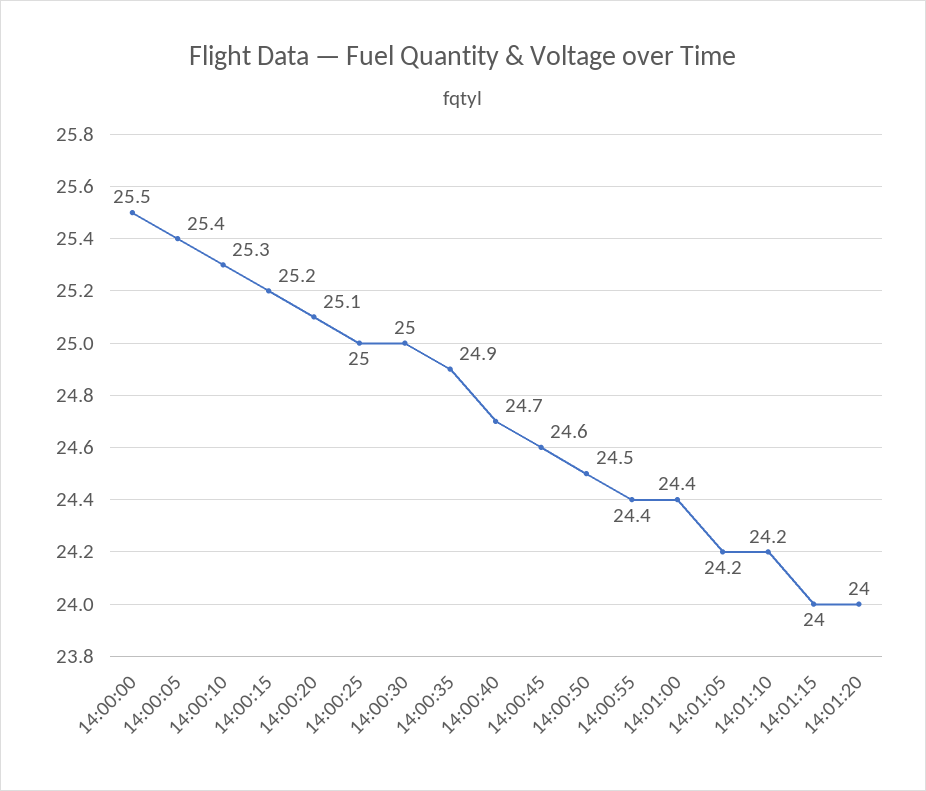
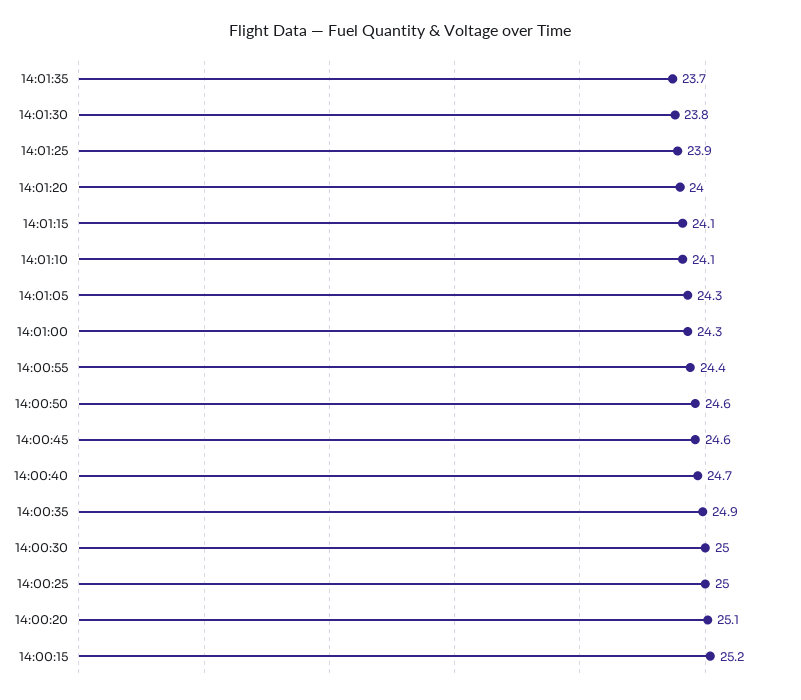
14:00:00: 25.5 -> none
14:00:05: 25.4 -> none
14:00:10: 25.3 -> none
14:00:50: 24.5 -> 24.6
14:01:00: 24.4 -> 24.3
14:01:05: 24.2 -> 24.3
14:01:10: 24.2 -> 24.1
14:01:15: 24 -> 24.1
14:01:35: none -> 23.7
14:01:30: none -> 23.8
14:01:25: none -> 23.9

